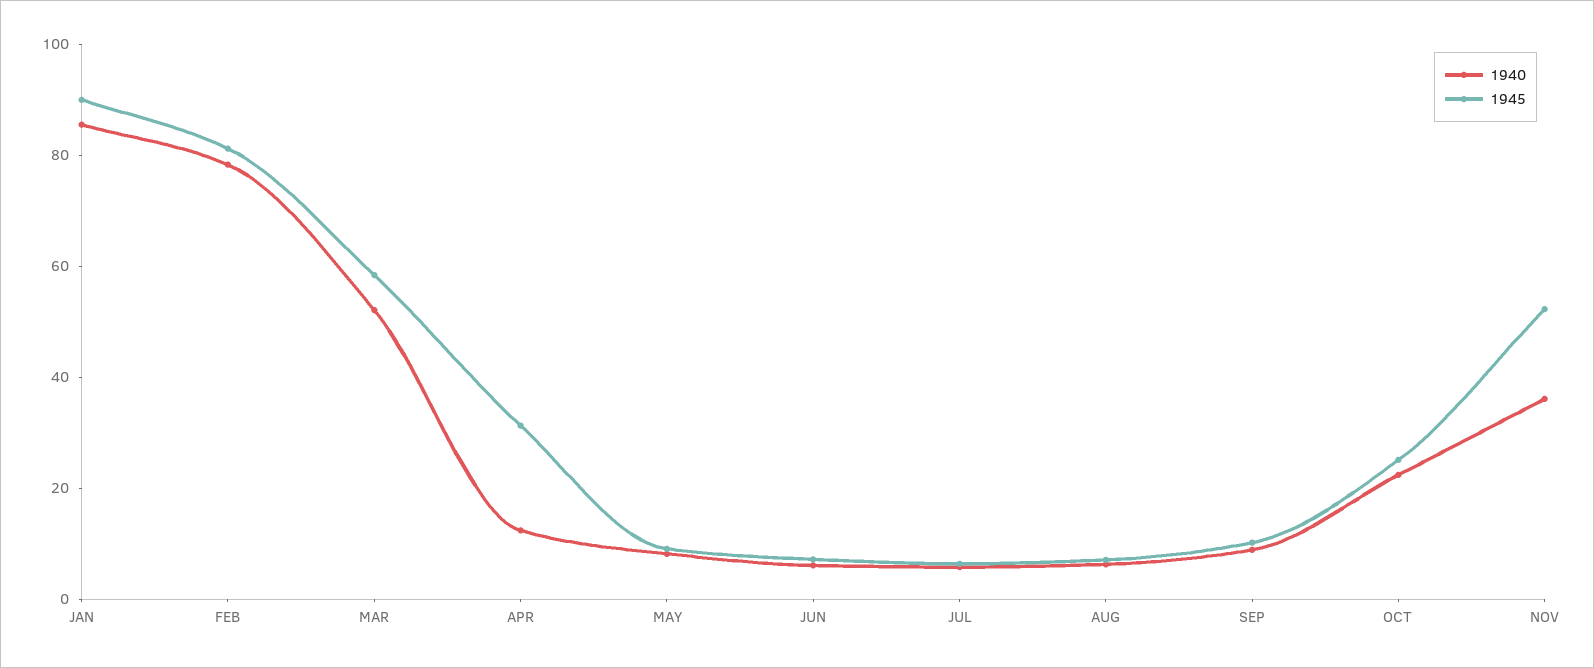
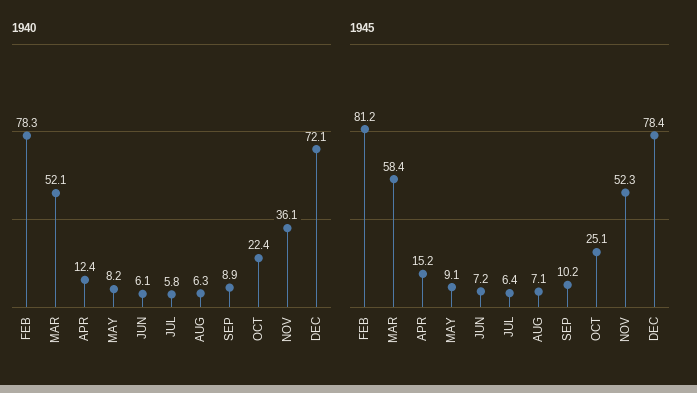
1940, JAN: 85 -> none
1945, JAN: 90 -> none
1945, APR: 30 -> 15.2
1940, DEC: none -> 72.1
1945, DEC: none -> 78.4

